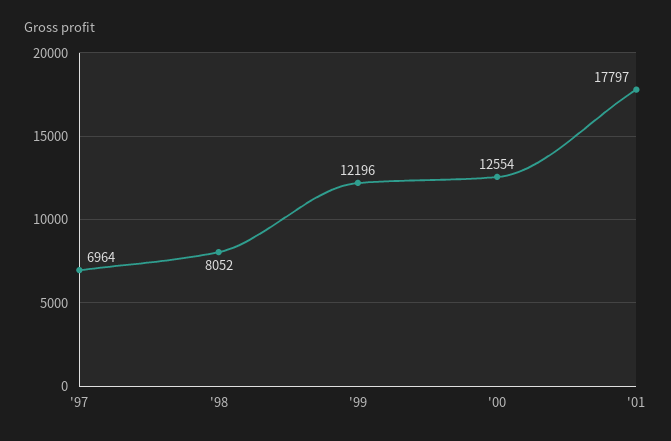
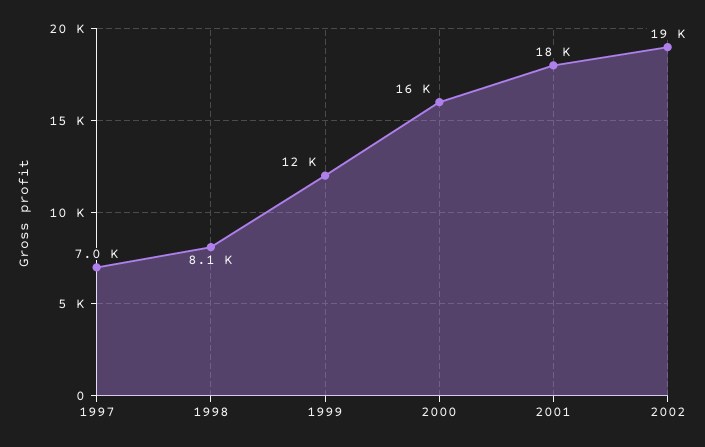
'00: 12554 -> 16000
2002: none -> 19000

